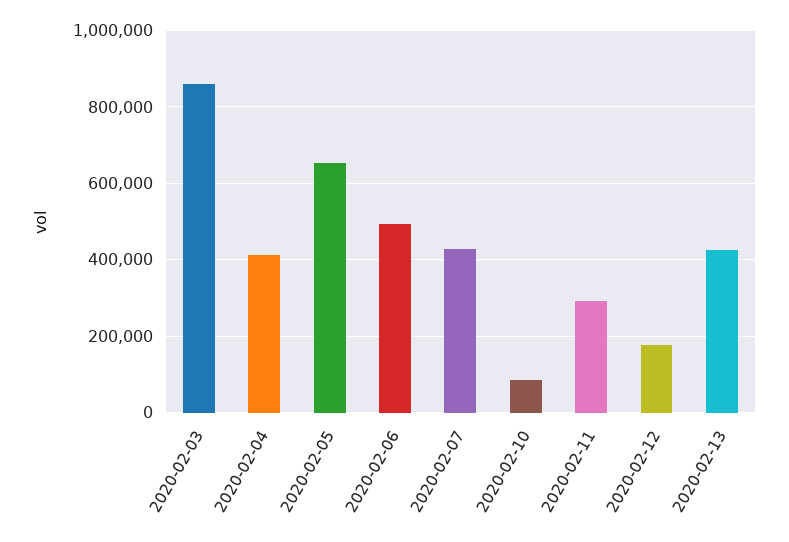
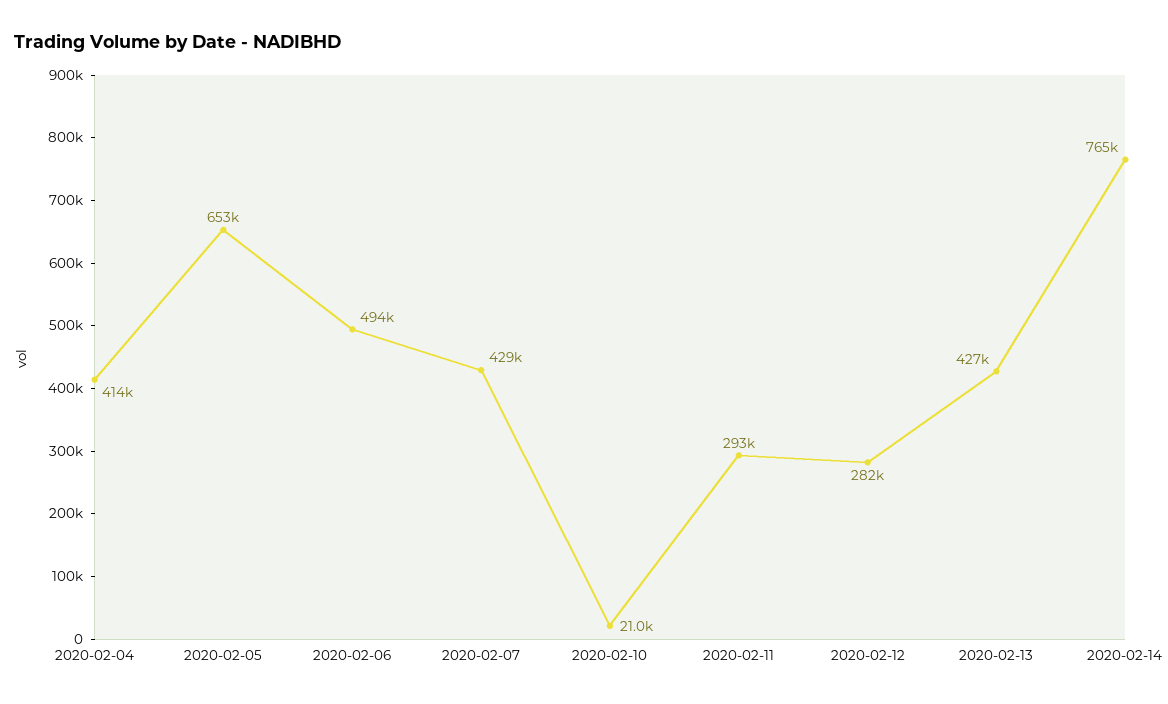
2020-02-03: 860000 -> none
2020-02-10: 80000 -> 21000
2020-02-12: 180000 -> 282000
2020-02-14: none -> 765000

